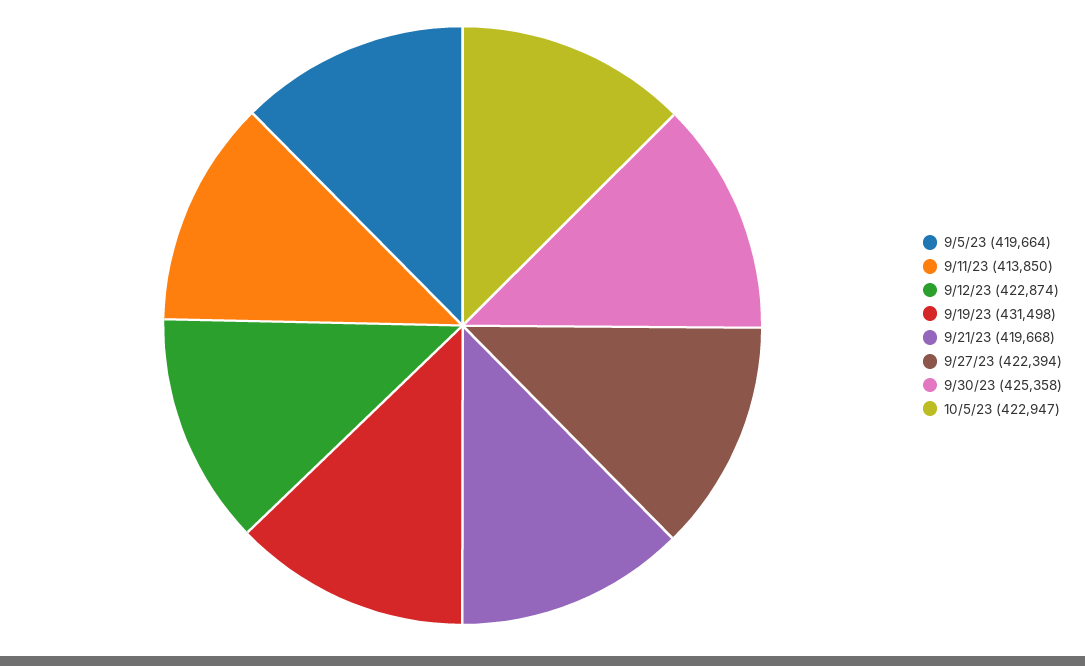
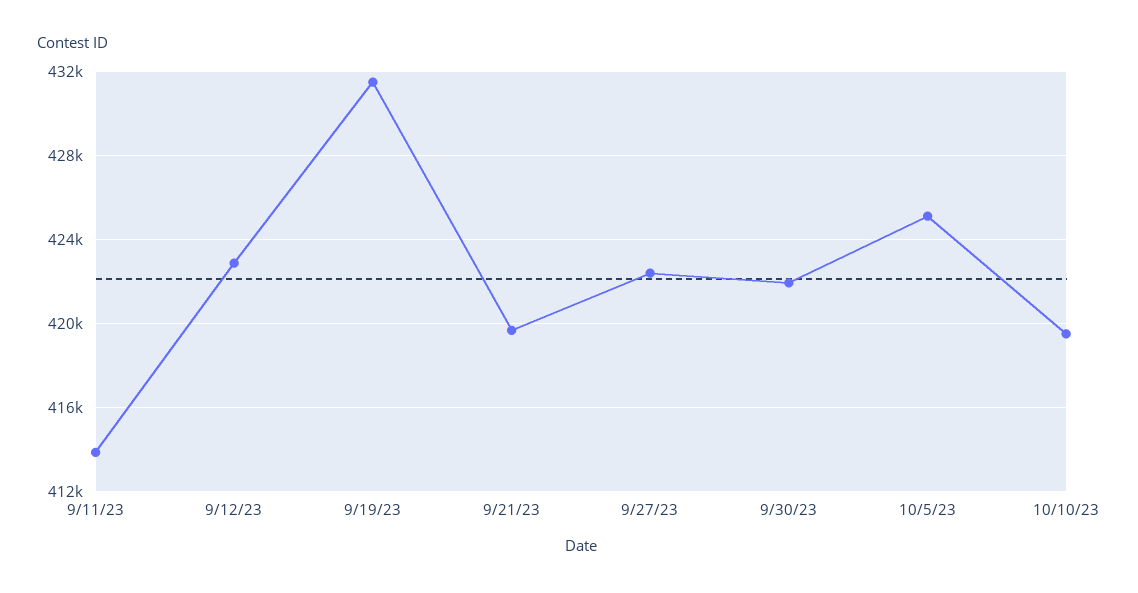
9/5/23: 419664 -> none
9/30/23: 425358 -> 422000
10/5/23: 422947 -> 425000
10/10/23: none -> 419500

